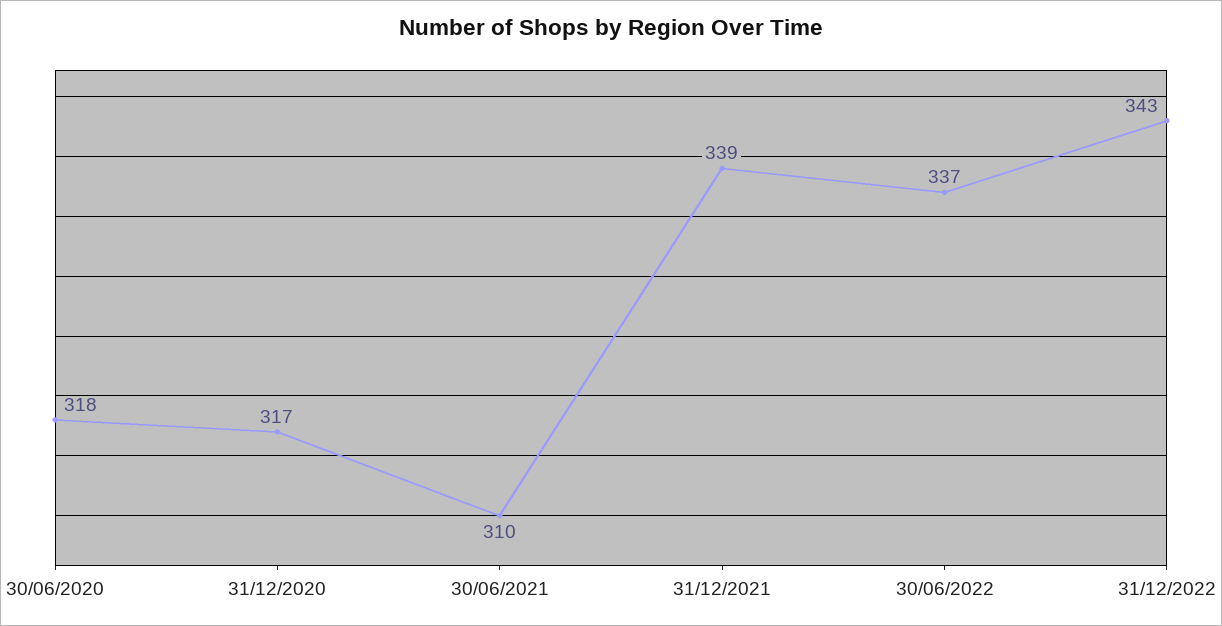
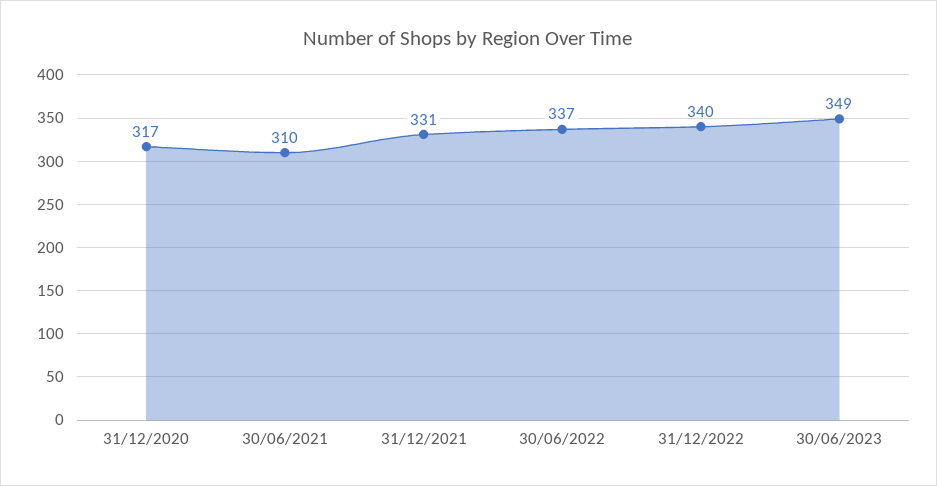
30/06/2020: 318 -> none
31/12/2021: 339 -> 331
31/12/2022: 343 -> 340
30/06/2023: none -> 349

